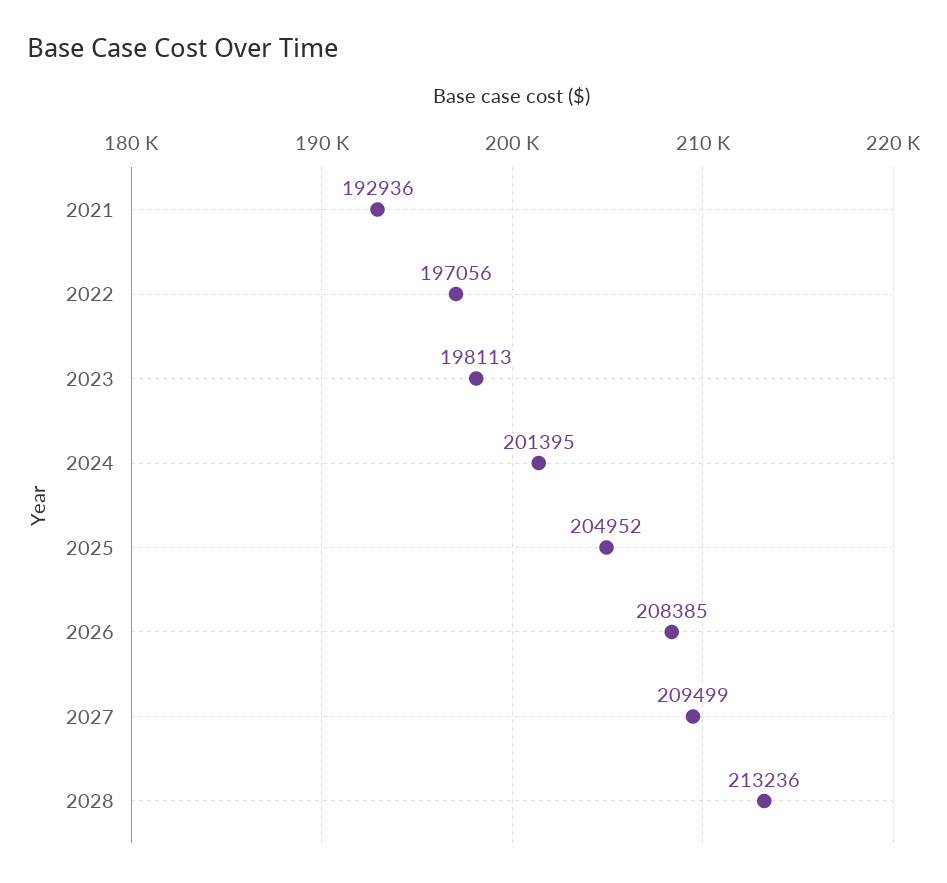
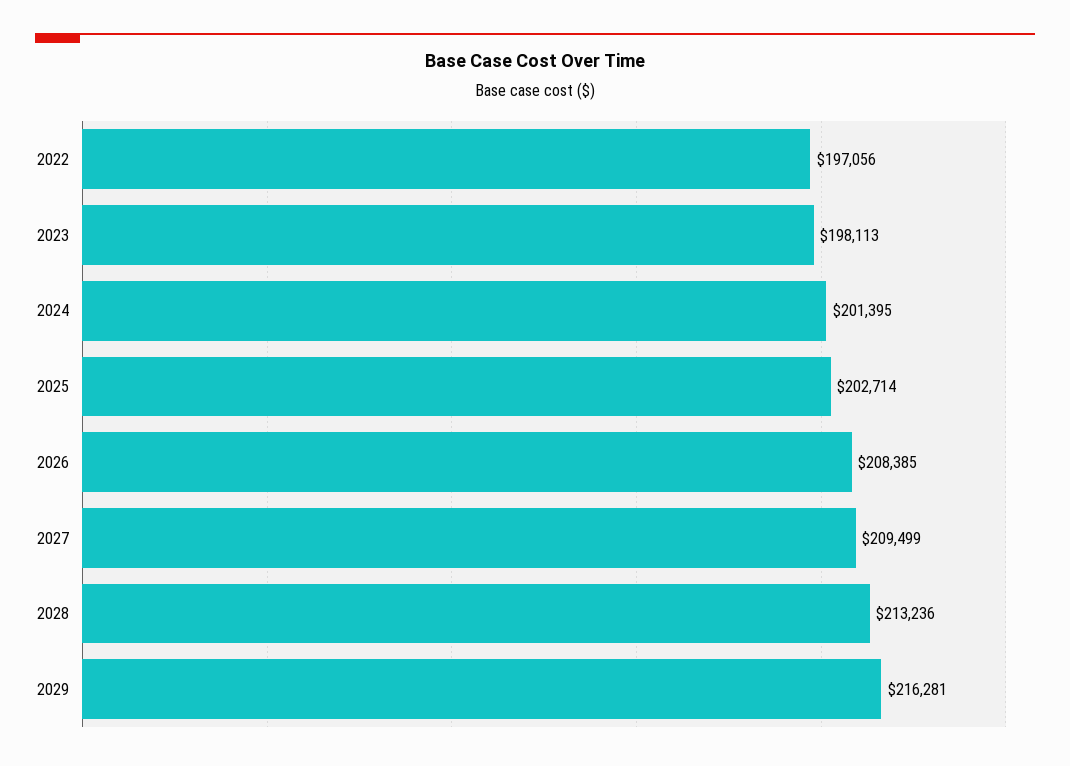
2021: 192936 -> none
2025: 204952 -> 202714
2029: none -> 216281

